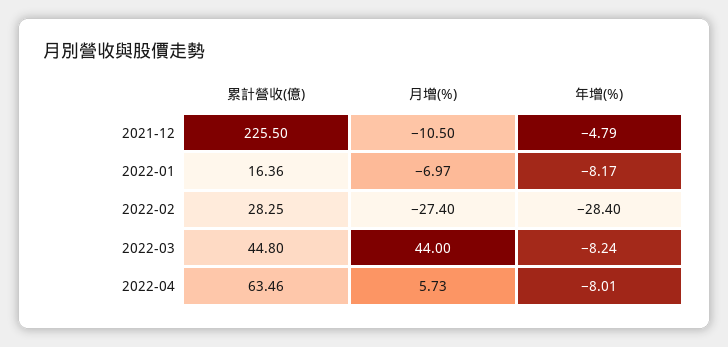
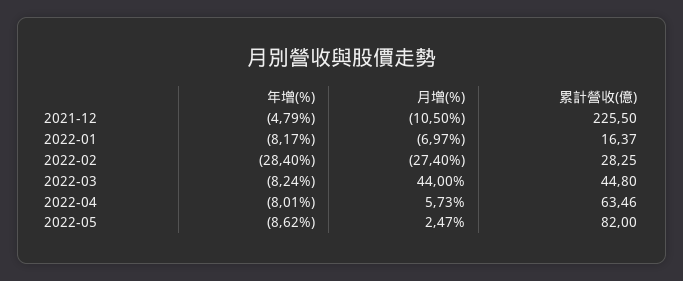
累計營收(億), 2022-01: 16.36 -> 16.37
年增(%), 2022-05: none -> -8.62
月增(%), 2022-05: none -> 2.47
累計營收(億), 2022-05: none -> 82

